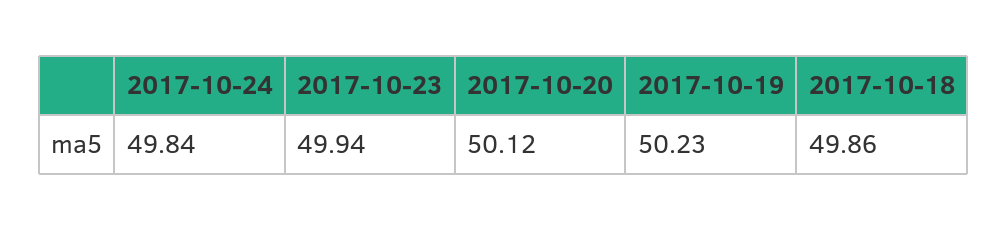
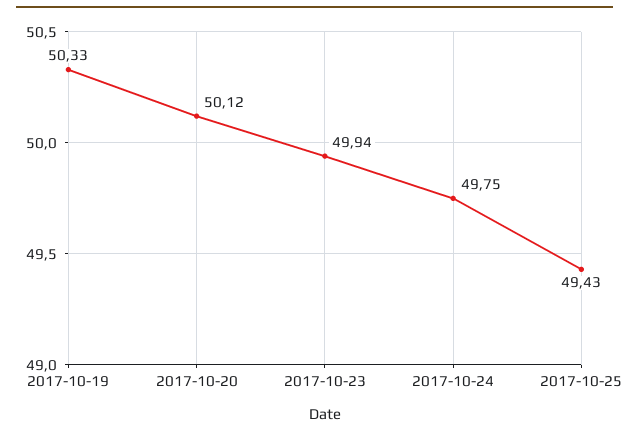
2017-10-24: 49.84 -> 49.75
2017-10-19: 50.23 -> 50.33
2017-10-18: 49.86 -> none
2017-10-25: none -> 49.43

